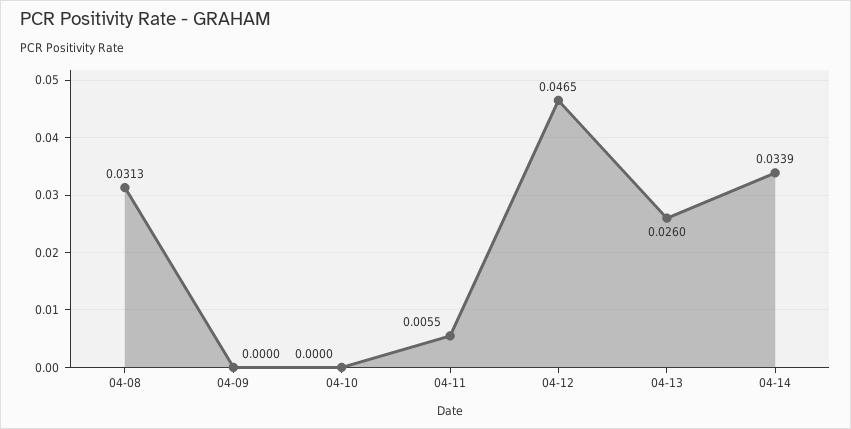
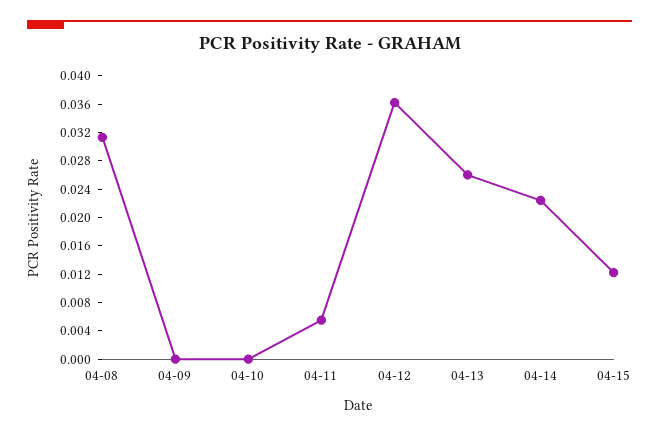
04-12: 0.0465 -> 0.036
04-14: 0.0339 -> 0.022
04-15: none -> 0.012

